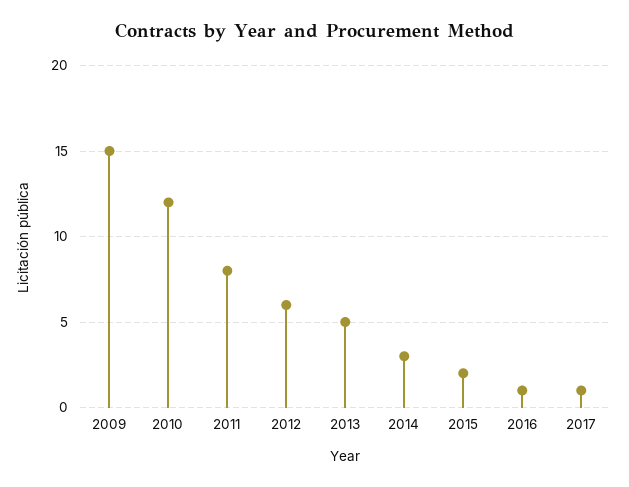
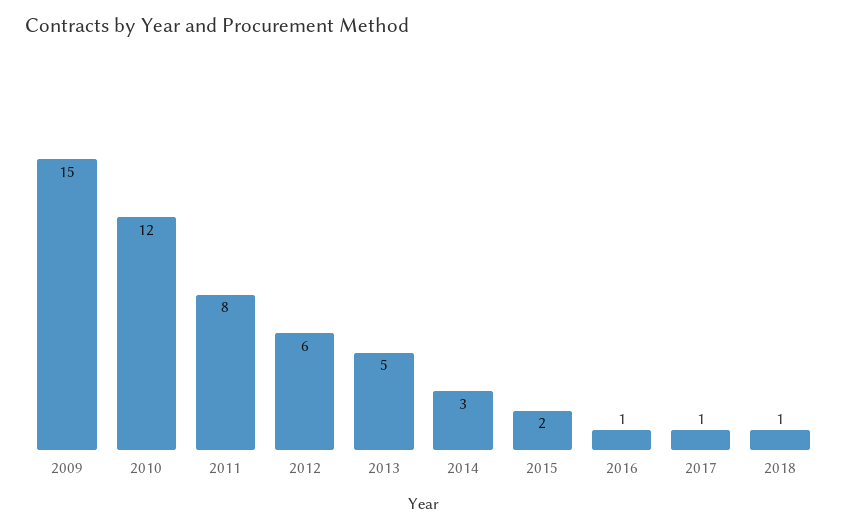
2018: none -> 1

